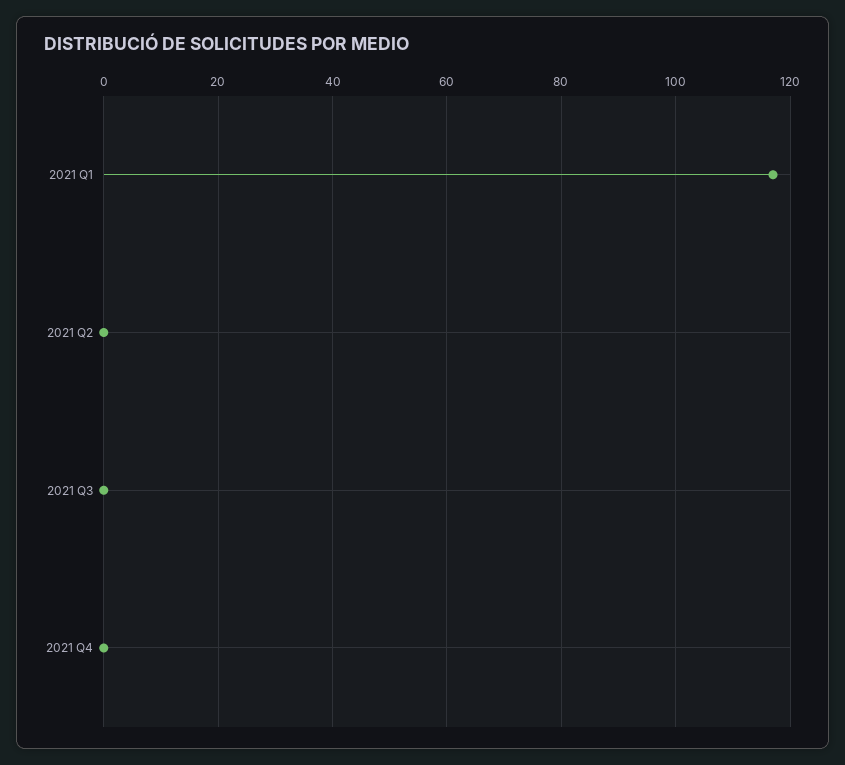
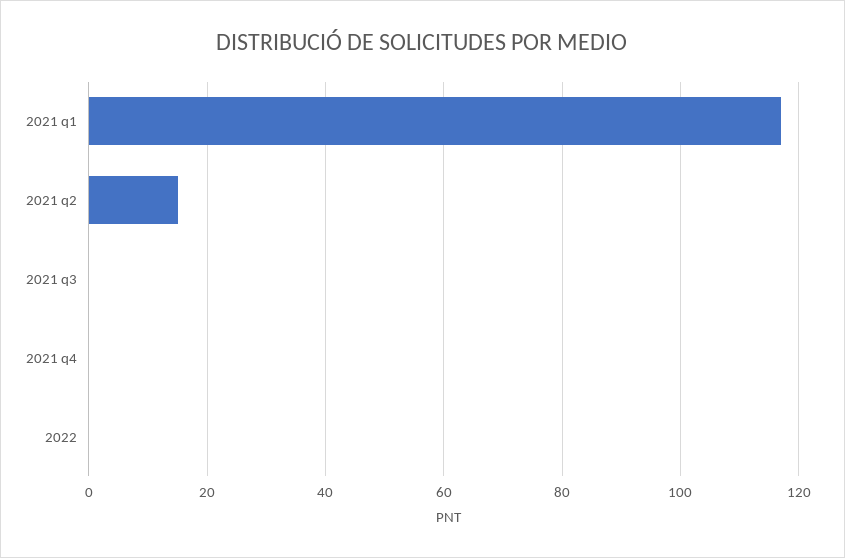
2021 Q2: 0 -> 15
2022: none -> 0

